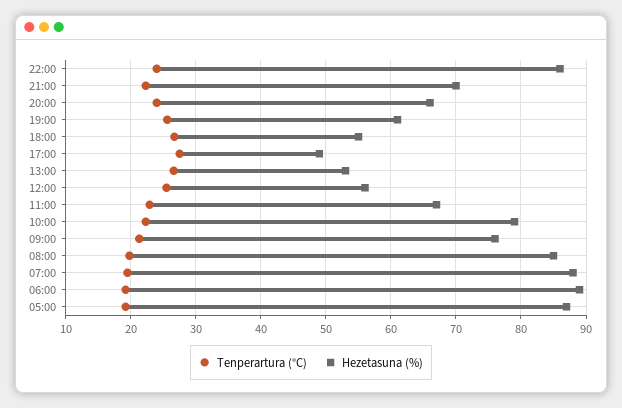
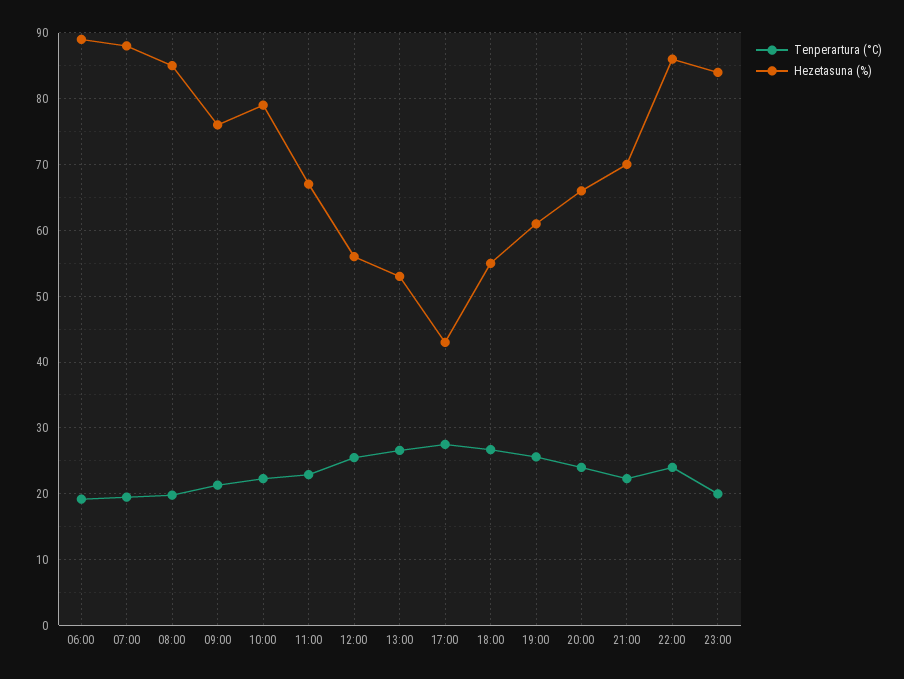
Hezetasuna (%), 17:00: 49 -> 43
Tenperartura (°C), 05:00: 19 -> none
Hezetasuna (%), 05:00: 87 -> none
Tenperartura (°C), 23:00: none -> 20
Hezetasuna (%), 23:00: none -> 84

